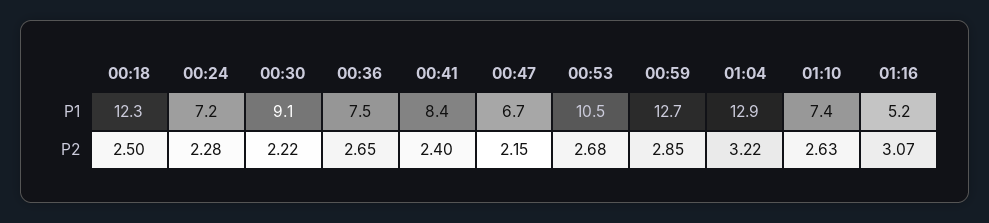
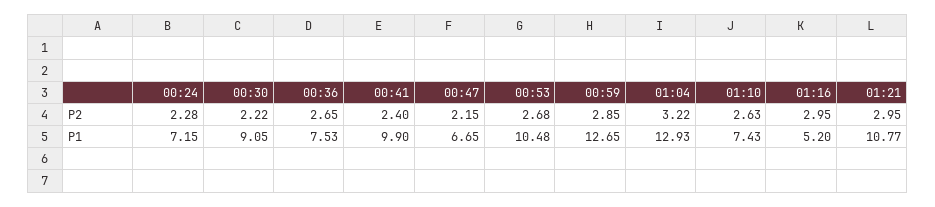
00:18, P1: 12.3 -> none
00:41, P1: 8.4 -> 9.9
00:18, P2: 2.5 -> none
01:16, P2: 3.07 -> 2.95
01:21, P2: none -> 2.95
01:21, P1: none -> 10.77

